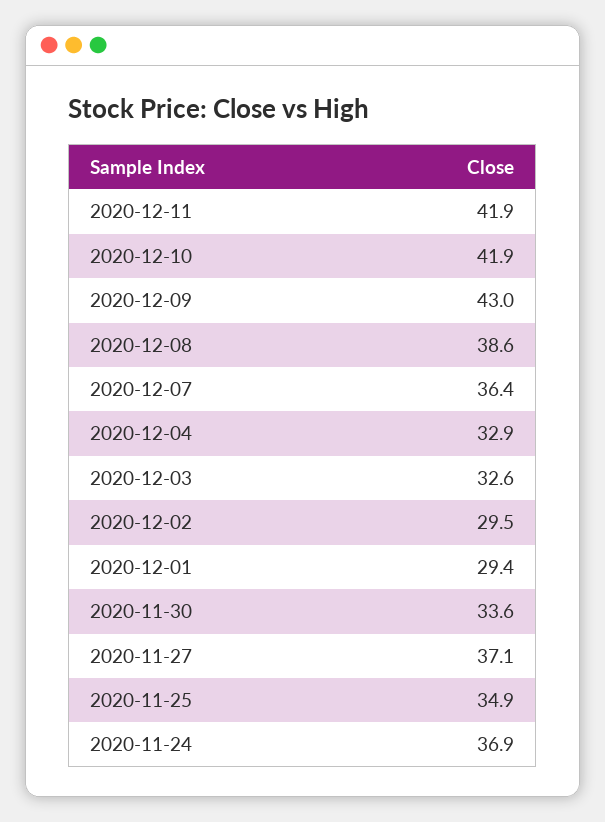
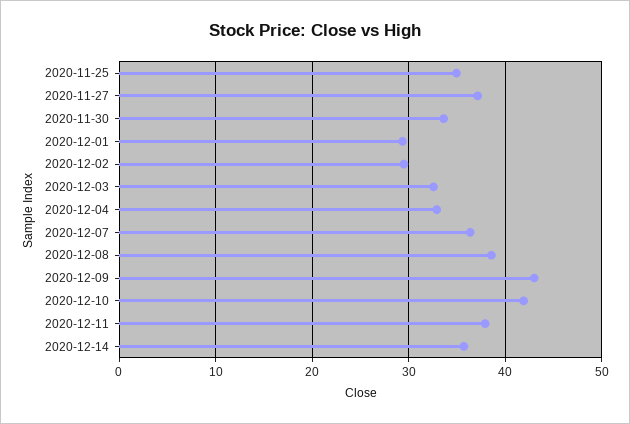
2020-12-11: 41.9 -> 38
2020-11-24: 36.9 -> none
2020-12-14: none -> 36

